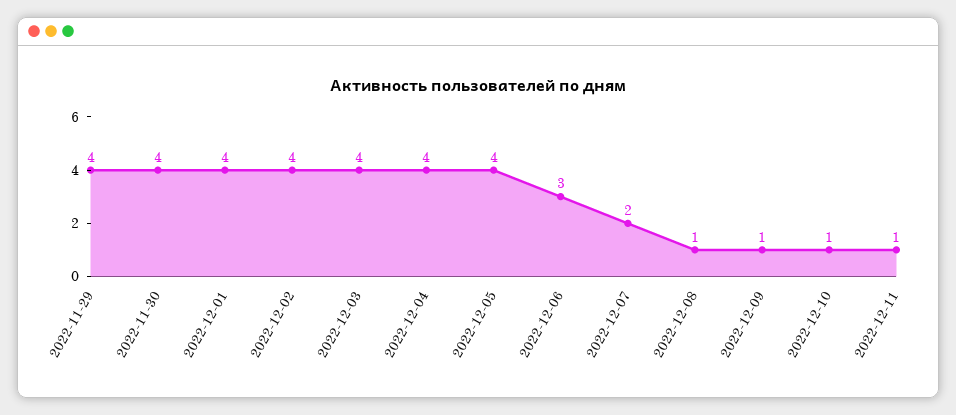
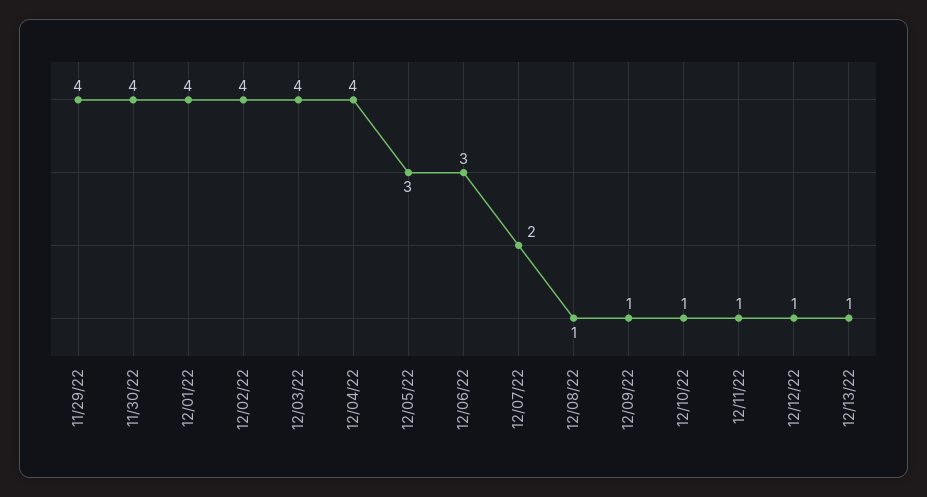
2022-12-05: 4 -> 3
12/12/22: none -> 1
12/13/22: none -> 1

